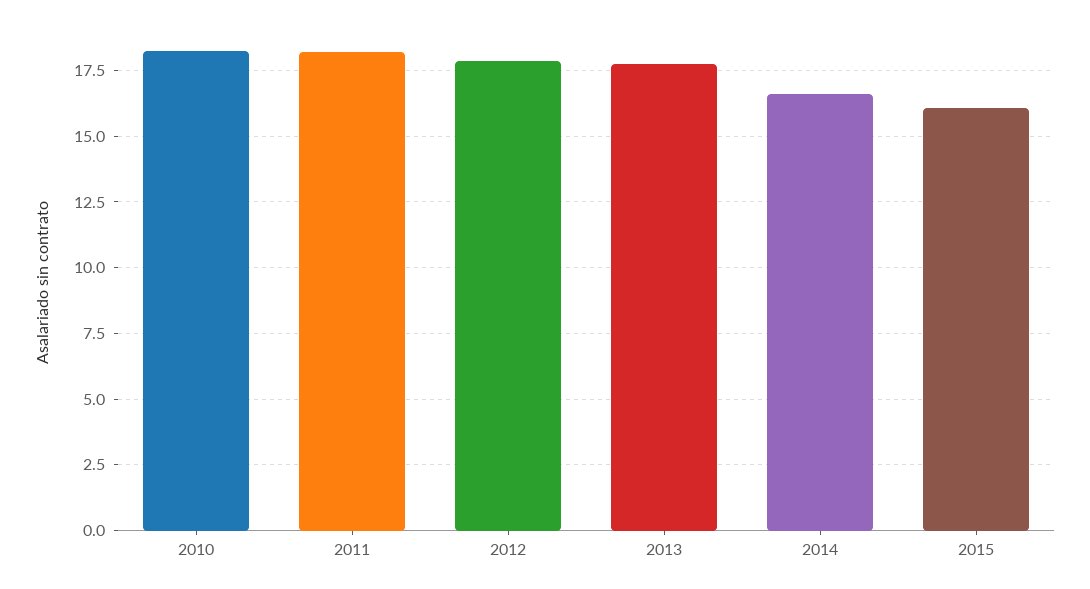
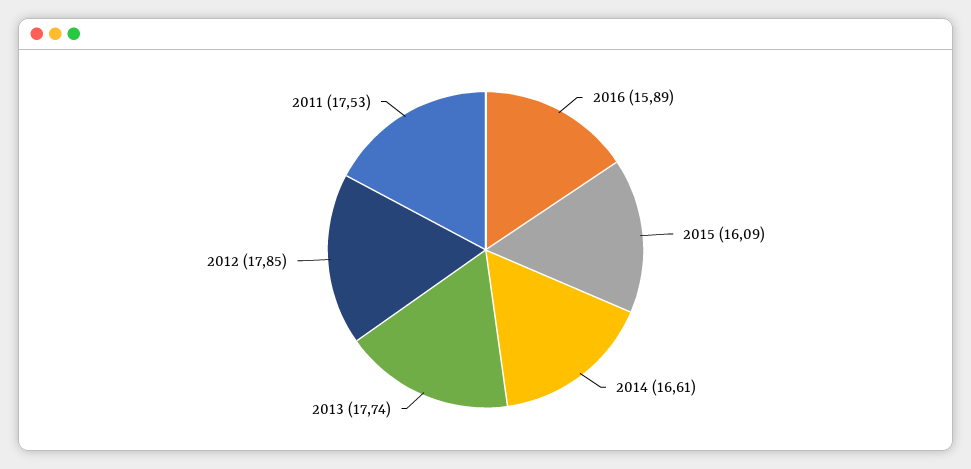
2010: 18.25 -> none
2011: 18.25 -> 17.53
2016: none -> 15.89

